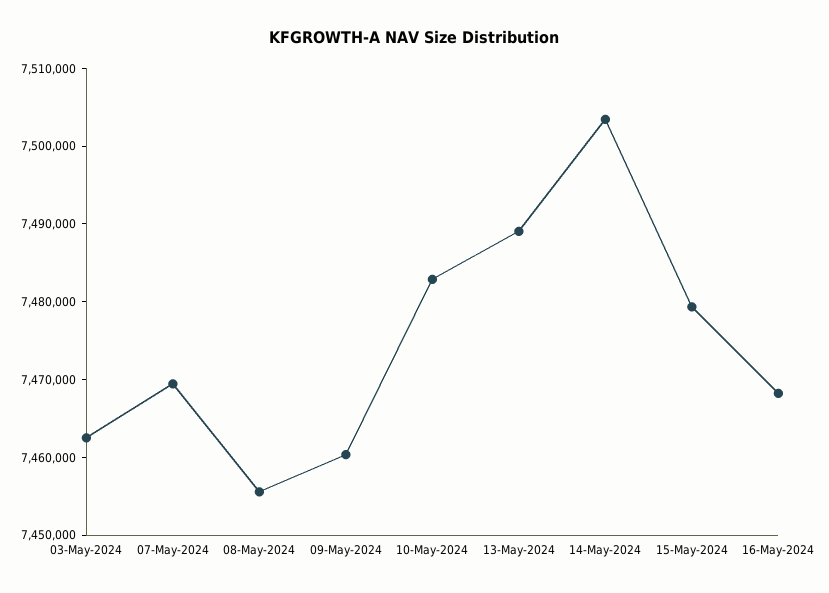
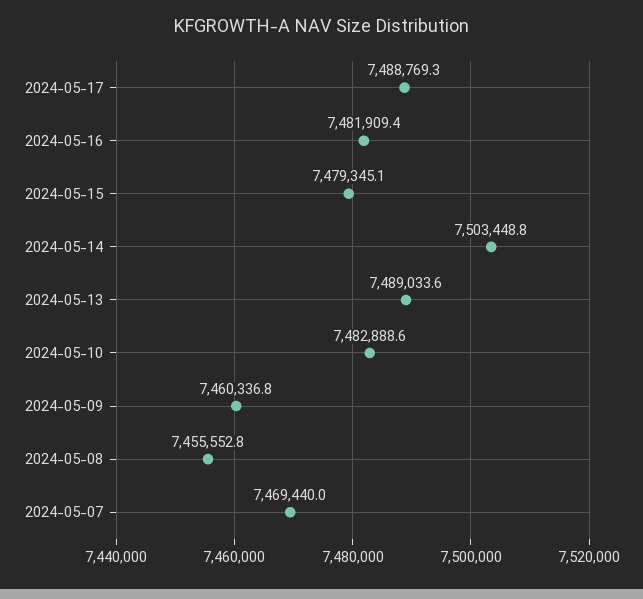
03-May-2024: 7462000 -> none
16-May-2024: 7468000 -> 7481909.4
2024-05-17: none -> 7488769.3

